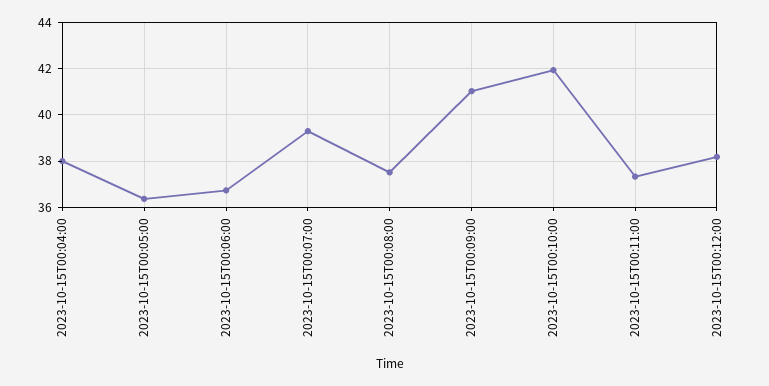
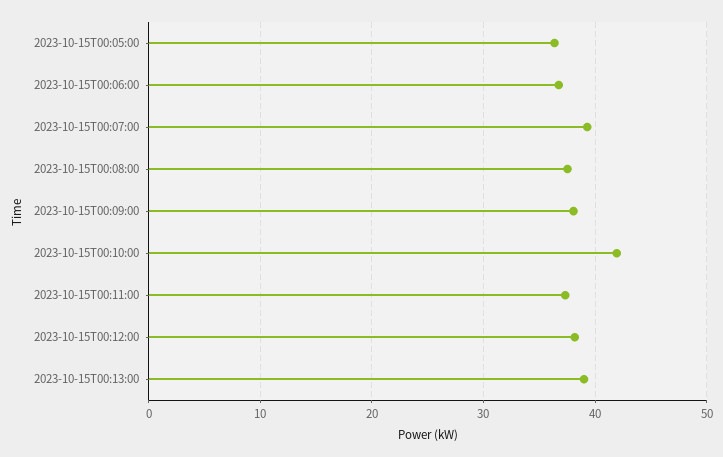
2023-10-15T00:04:00: 38 -> none
2023-10-15T00:09:00: 41 -> 38
2023-10-15T00:13:00: none -> 39

